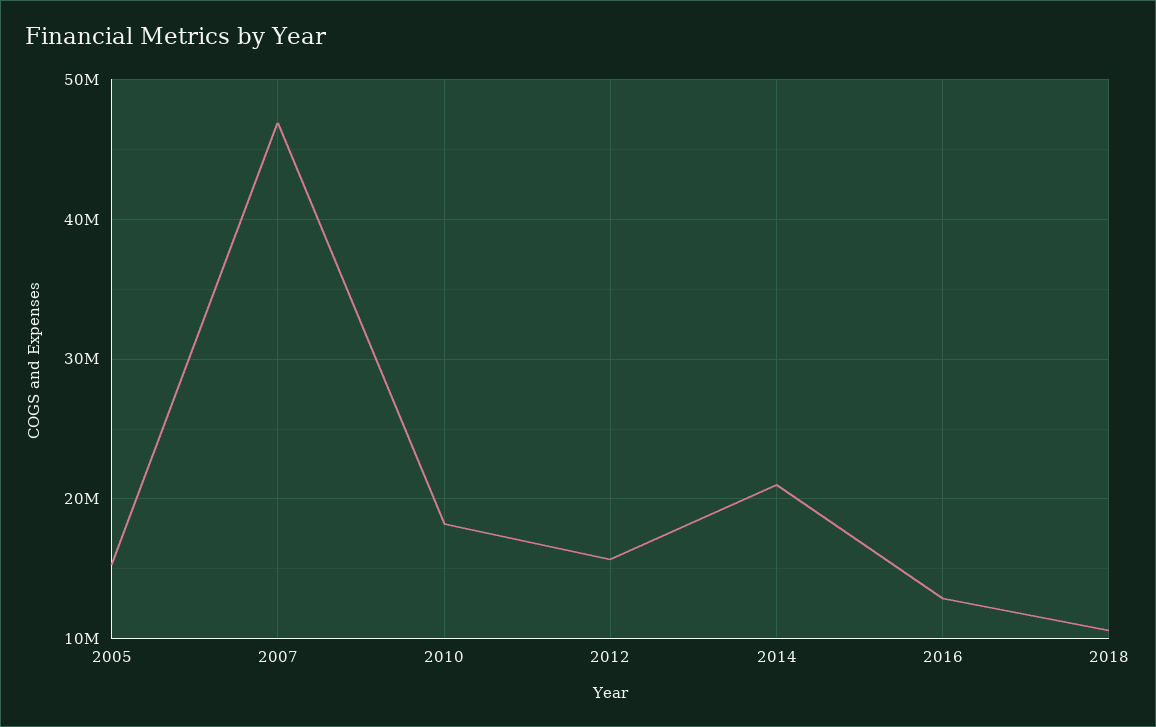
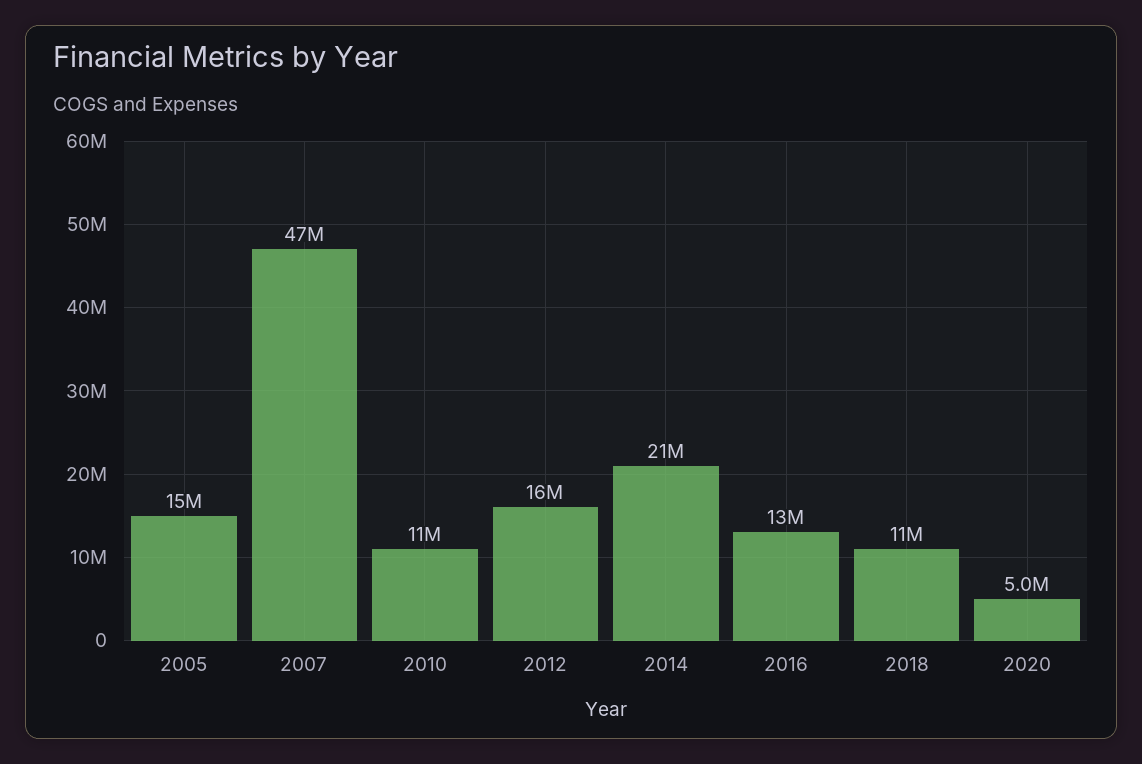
2010: 18000000 -> 11000000
2020: none -> 5000000

